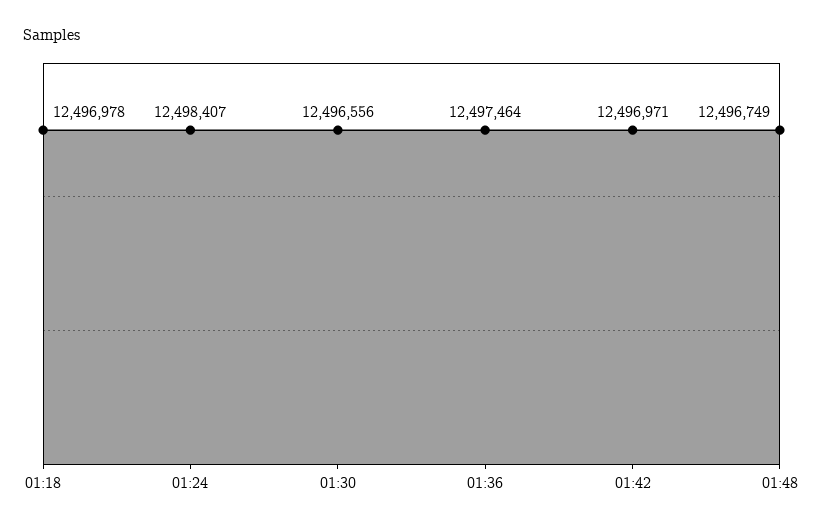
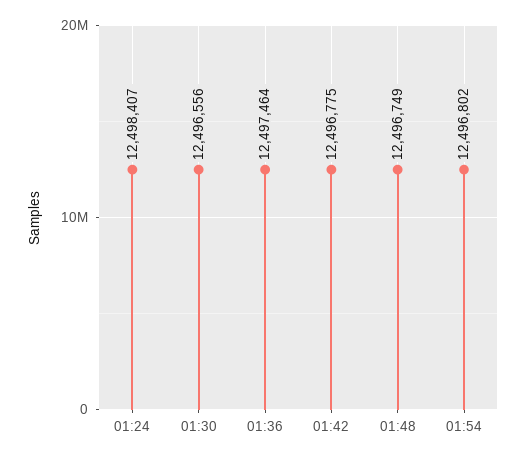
01:18: 12496978 -> none
01:42: 12496971 -> 12496775
01:54: none -> 12496802

